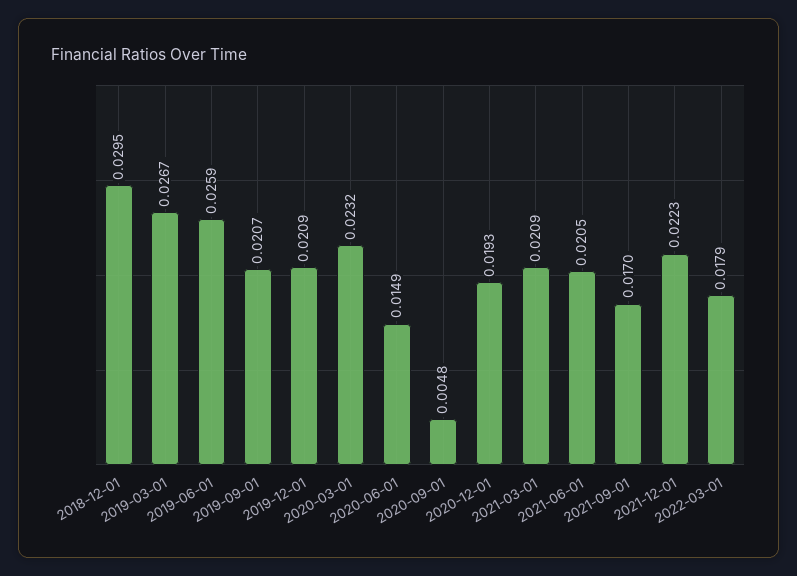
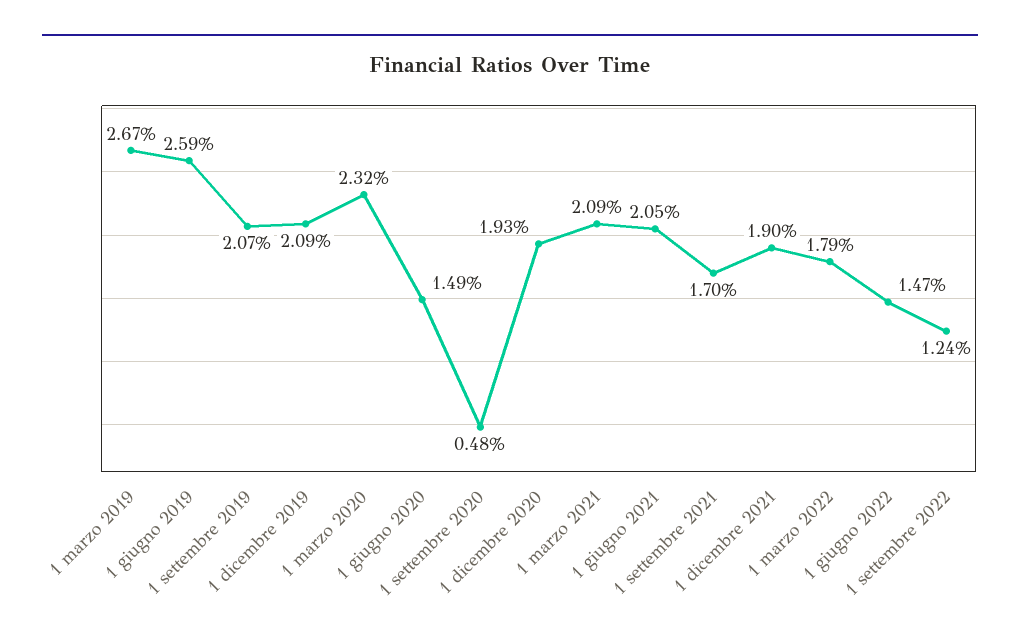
2018-12-01: 0.0295 -> none
2021-12-01: 0.0223 -> 0.019
1 giugno 2022: none -> 0.0147
1 settembre 2022: none -> 0.0124

